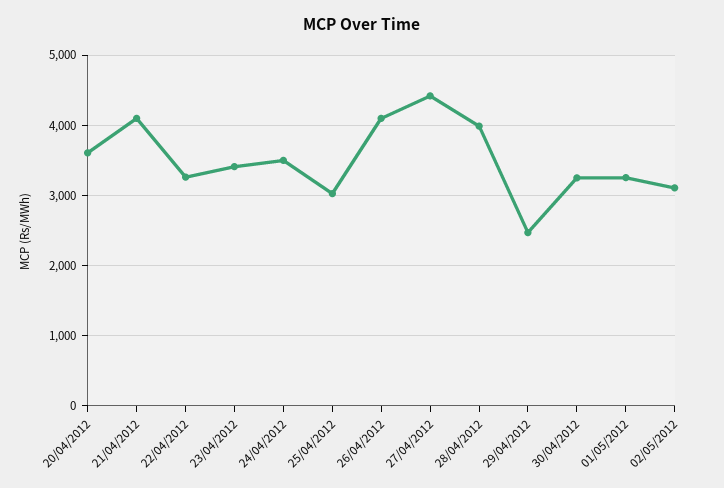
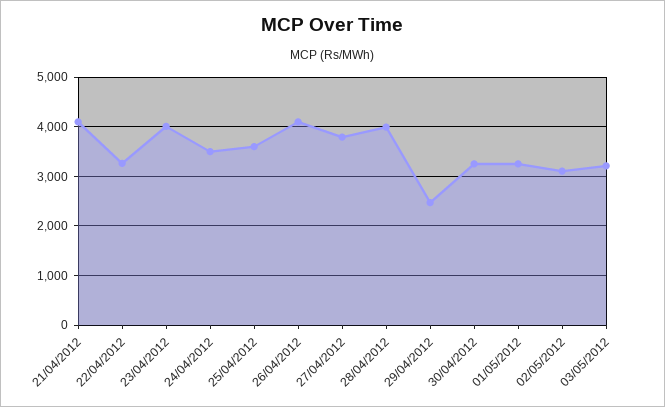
20/04/2012: 3600 -> none
23/04/2012: 3400 -> 4000
25/04/2012: 3000 -> 3600
27/04/2012: 4400 -> 3800
03/05/2012: none -> 3200

